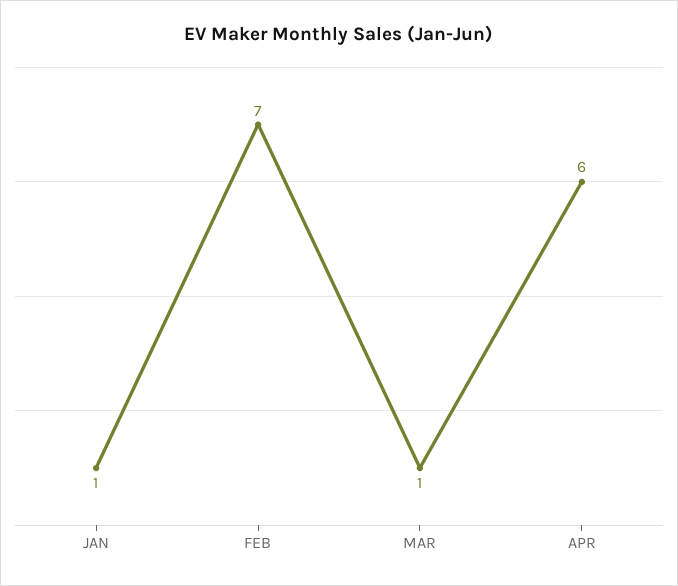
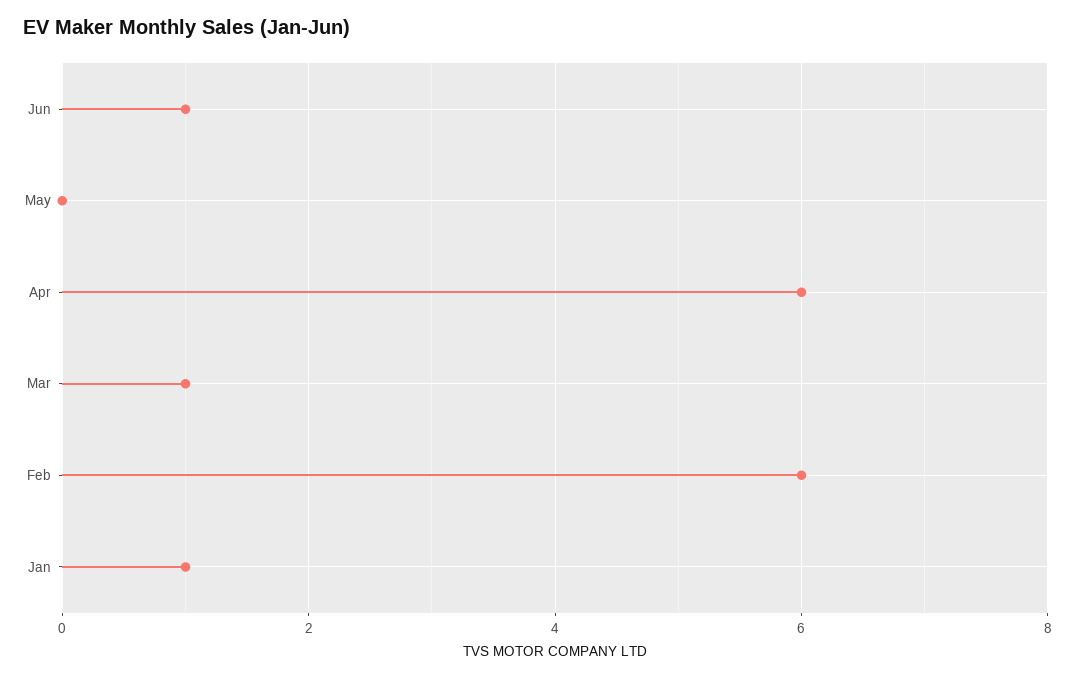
FEB: 7 -> 6
Jun: none -> 1
May: none -> 0

